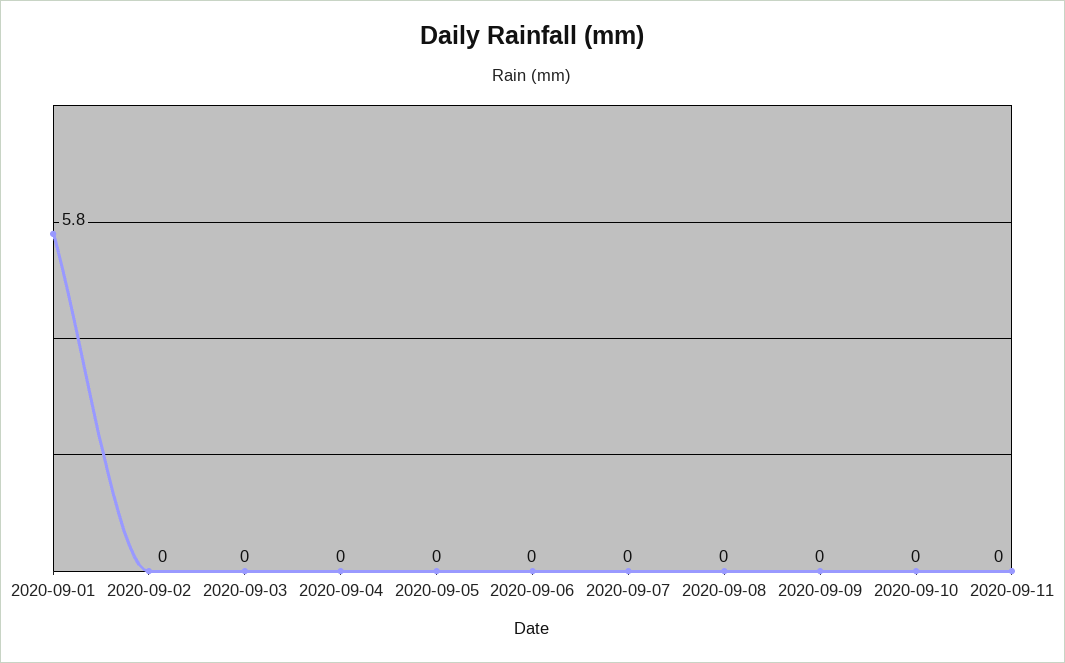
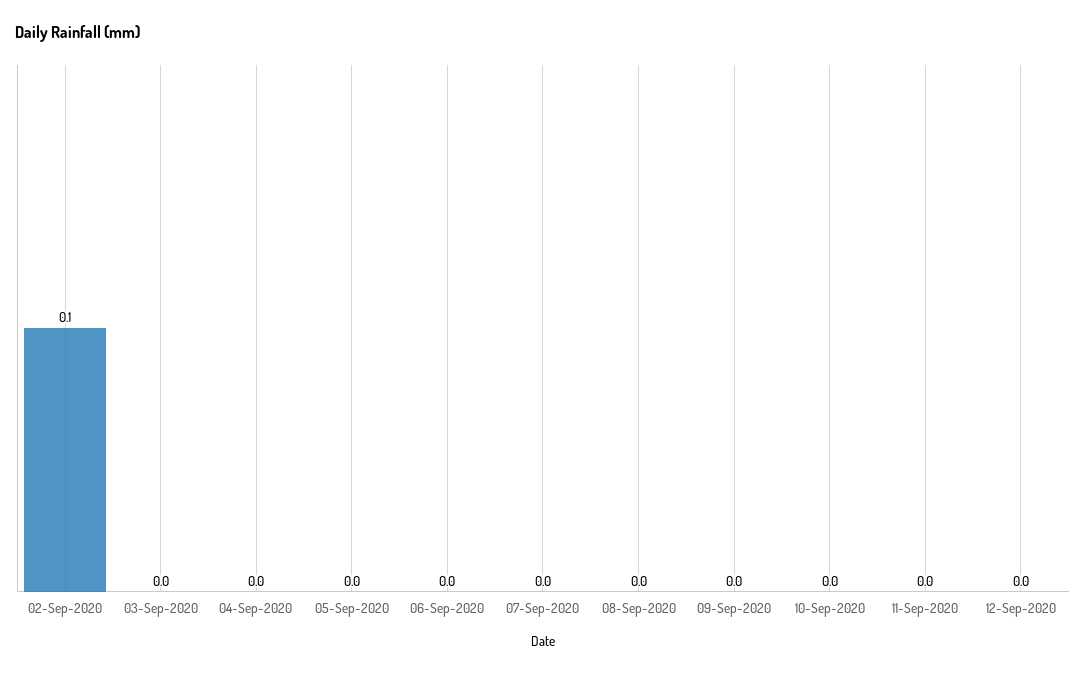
2020-09-01: 5.8 -> none
2020-09-02: 0 -> 0.1
12-Sep-2020: none -> 0

